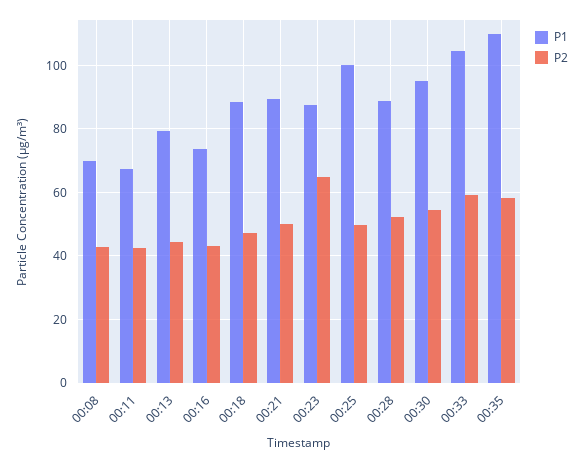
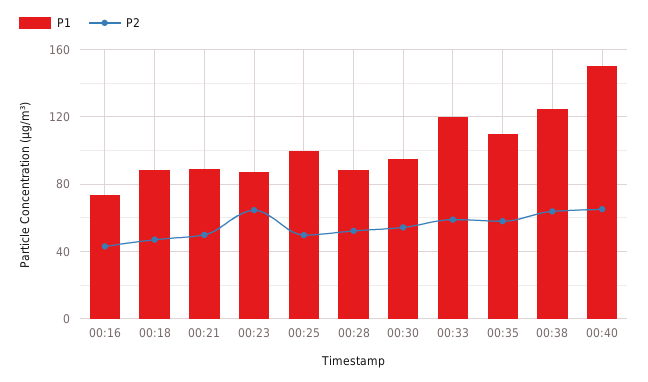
P1, 00:08: 70 -> none
P2, 00:08: 42 -> none
P1, 00:11: 68 -> none
P2, 00:11: 42 -> none
P1, 00:13: 80 -> none
P2, 00:13: 44 -> none
P1, 00:33: 104 -> 120
P1, 00:38: none -> 125
P2, 00:38: none -> 65
P1, 00:40: none -> 150
P2, 00:40: none -> 65

